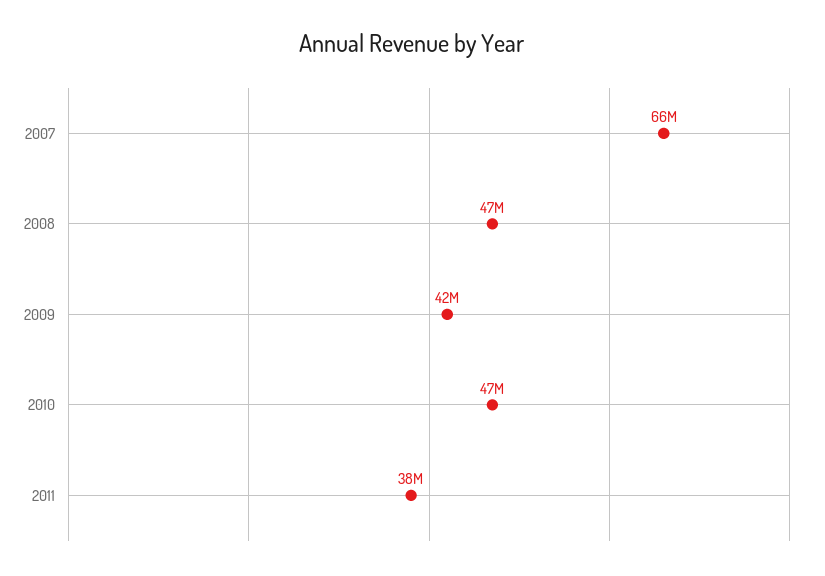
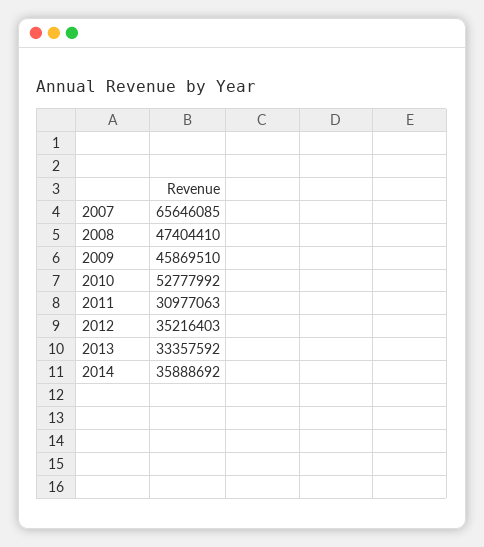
2009: 42000000 -> 45869510
2010: 47000000 -> 52777992
2011: 38000000 -> 30977063
2012: none -> 35216403
2013: none -> 33357592
2014: none -> 35888692

